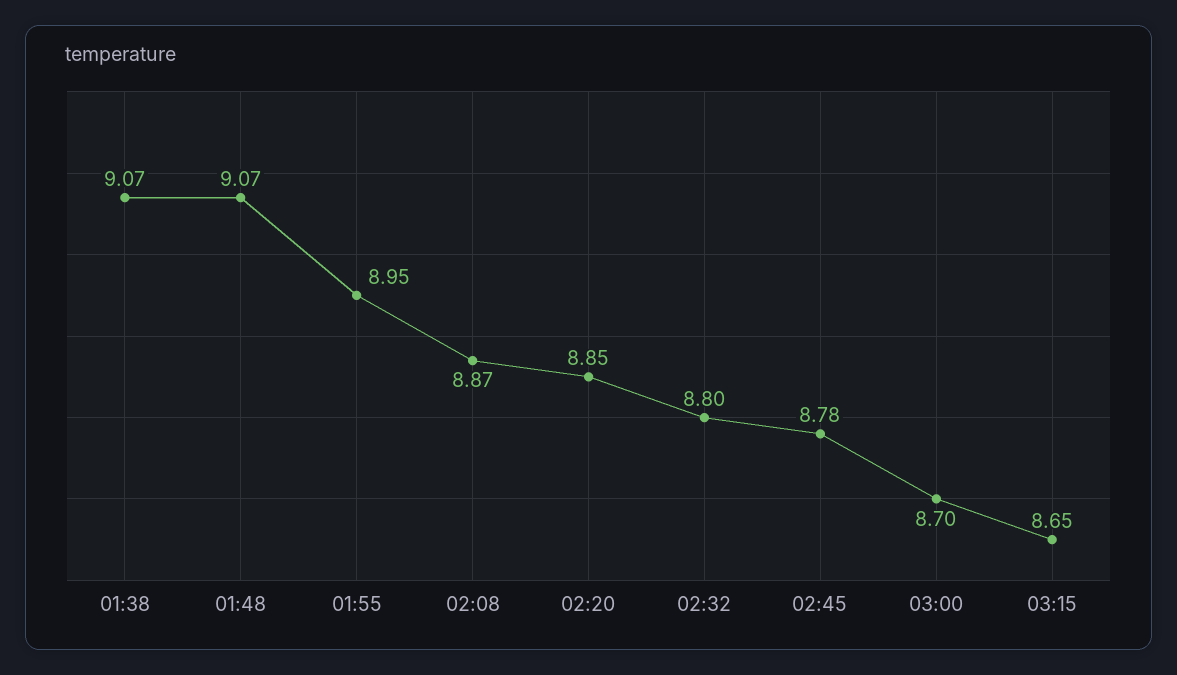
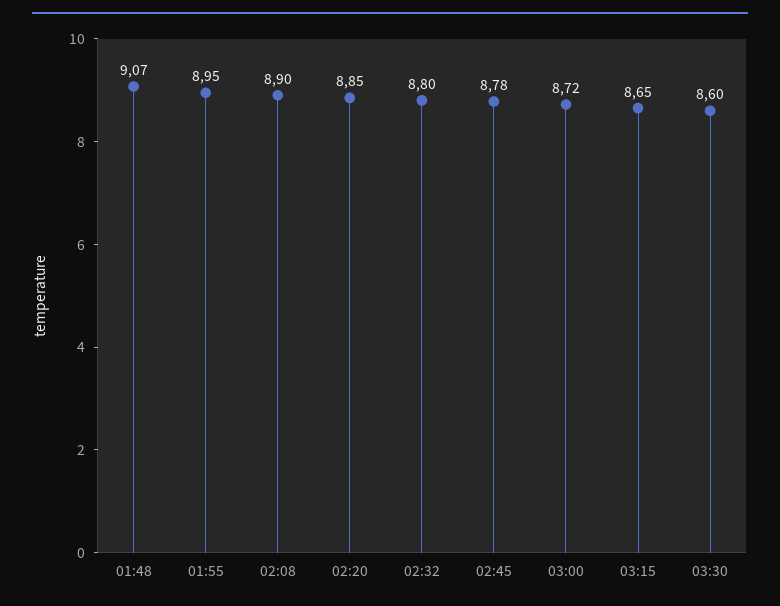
01:38: 9.07 -> none
02:08: 8.87 -> 8.9
03:00: 8.7 -> 8.72
03:30: none -> 8.6

